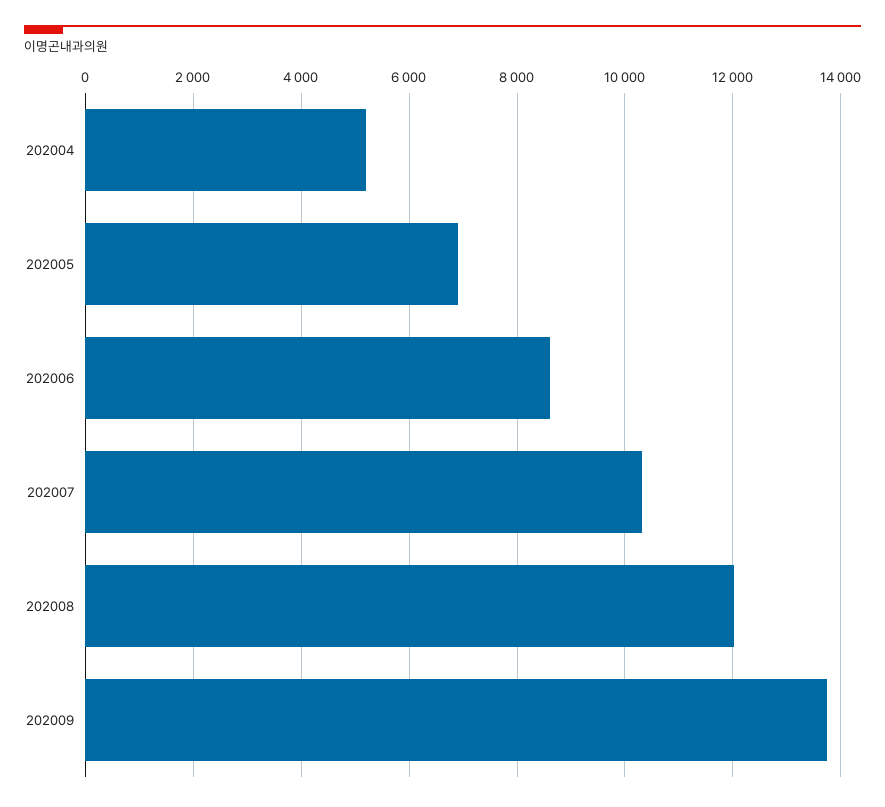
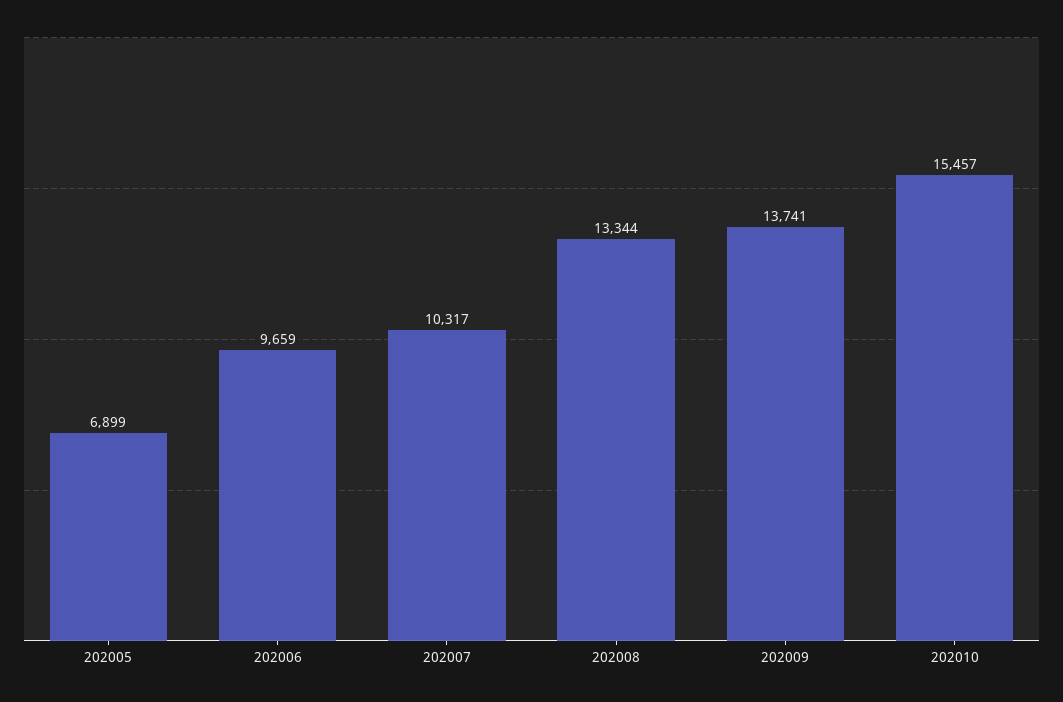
202004: 5200 -> none
202006: 8600 -> 9659
202008: 12000 -> 13344
202010: none -> 15457

